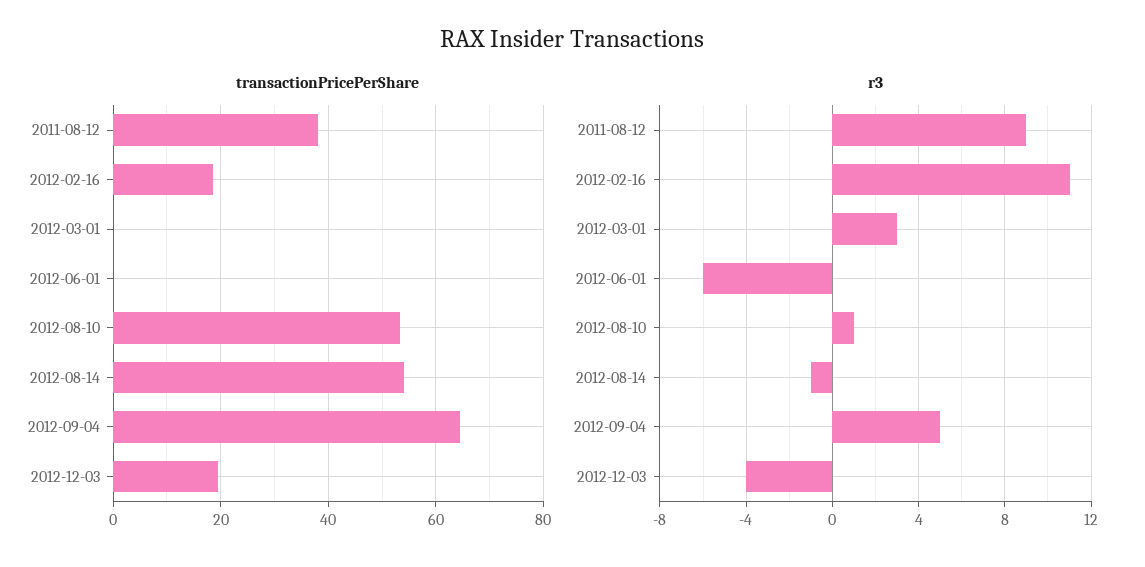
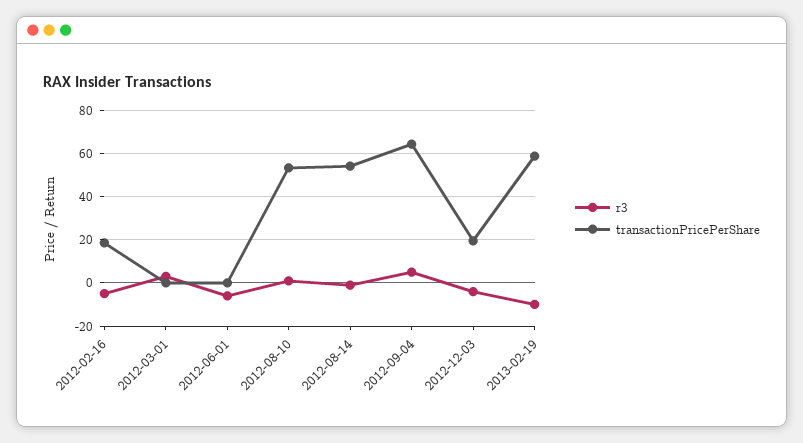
transactionPricePerShare, 2011-08-12: 38 -> none
r3, 2011-08-12: 9 -> none
r3, 2012-02-16: 11 -> -5
r3, 2013-02-19: none -> -10
transactionPricePerShare, 2013-02-19: none -> 60

